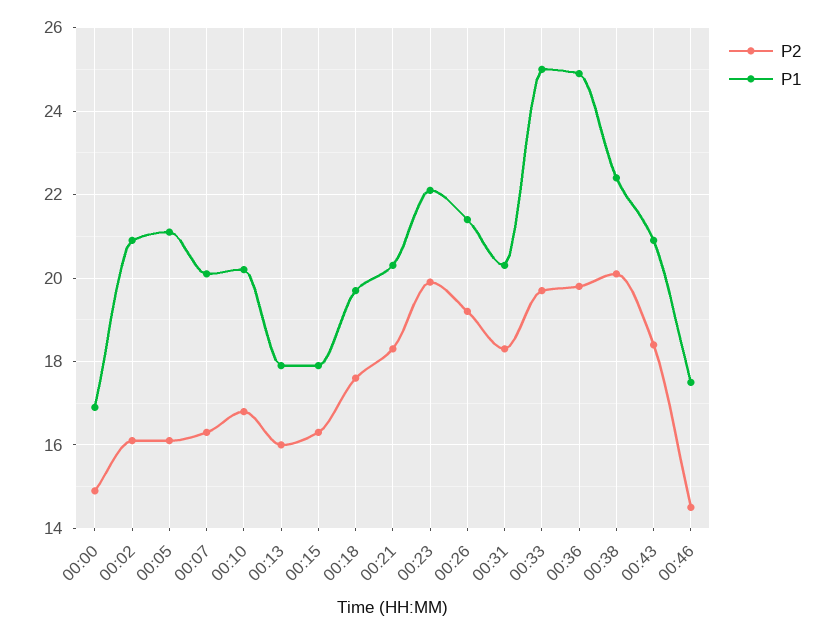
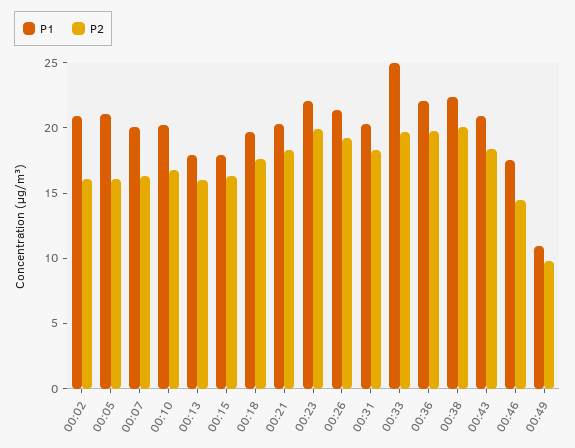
P2, 00:00: 15 -> none
P1, 00:00: 17 -> none
P1, 00:36: 25 -> 22
P1, 00:49: none -> 11
P2, 00:49: none -> 10

